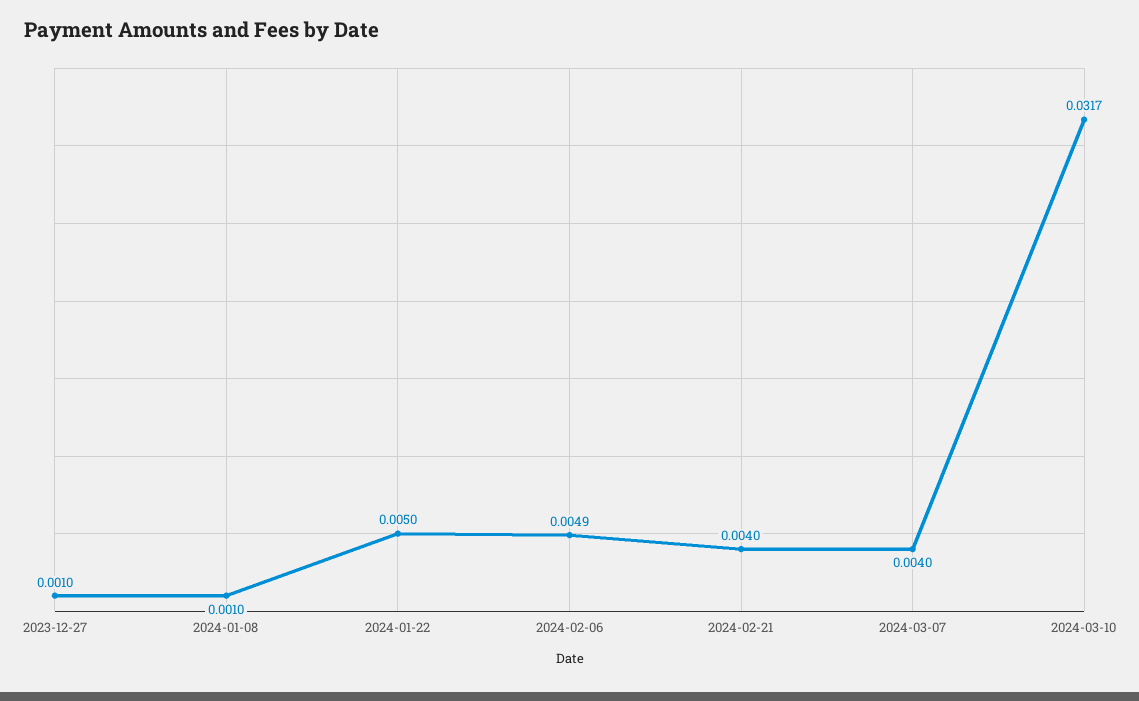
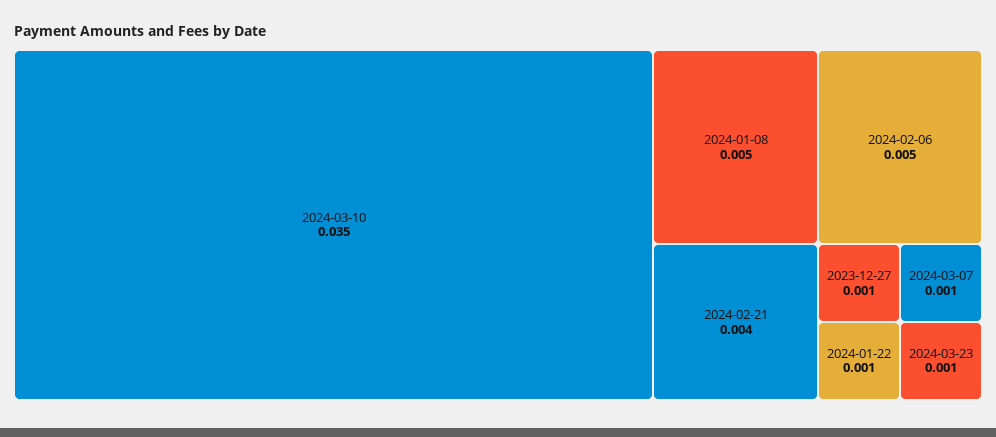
2024-01-08: 0.001 -> 0.005
2024-01-22: 0.005 -> 0.001
2024-03-07: 0.004 -> 0.001
2024-03-10: 0.0317 -> 0.035
2024-03-23: none -> 0.001

